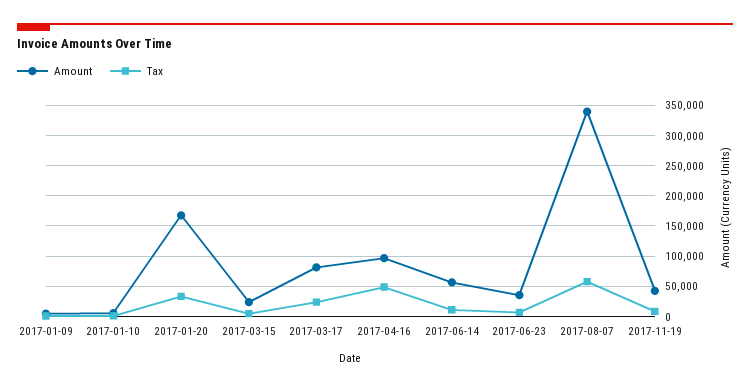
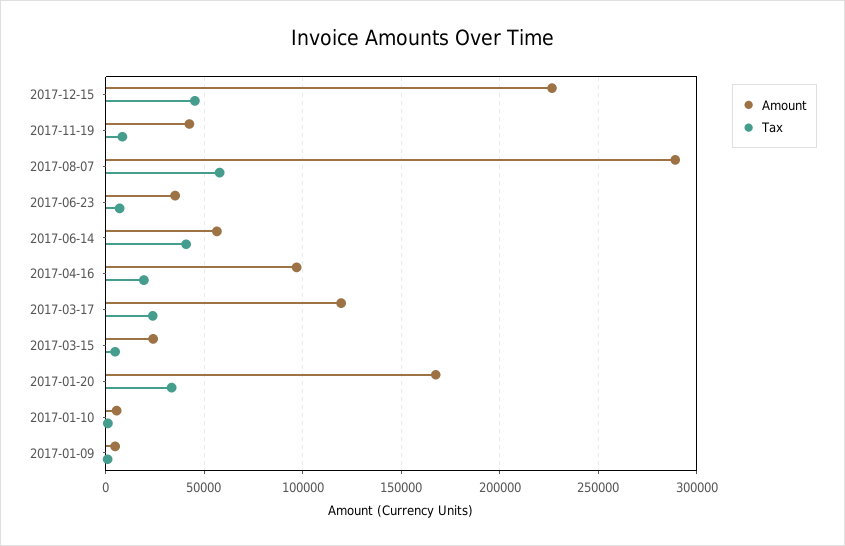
Amount, 2017-03-17: 80000 -> 120000
Tax, 2017-04-16: 50000 -> 20000
Tax, 2017-06-14: 10000 -> 40000
Amount, 2017-08-07: 340000 -> 290000
Amount, 2017-12-15: none -> 225000
Tax, 2017-12-15: none -> 45000

